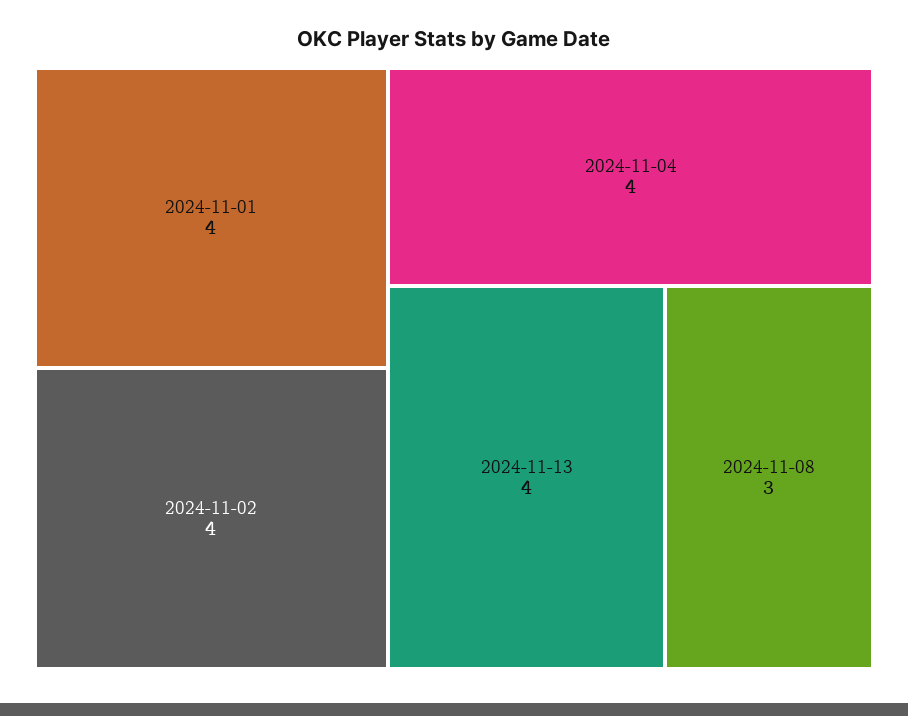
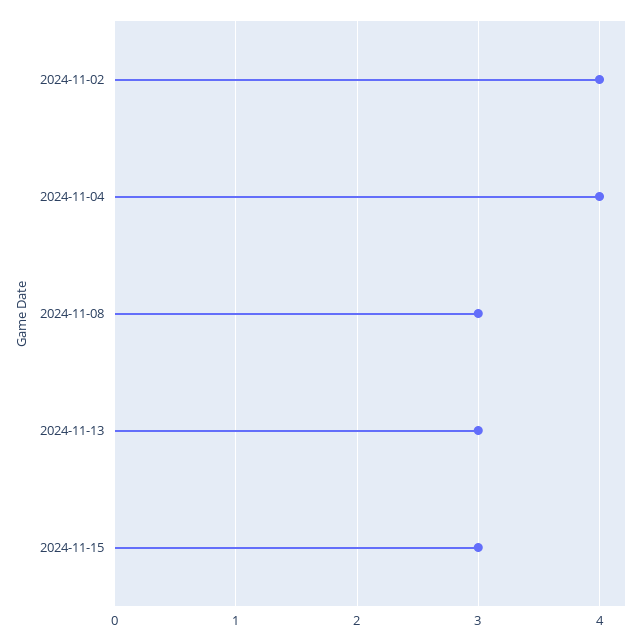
2024-11-01: 4 -> none
2024-11-13: 4 -> 3
2024-11-15: none -> 3

